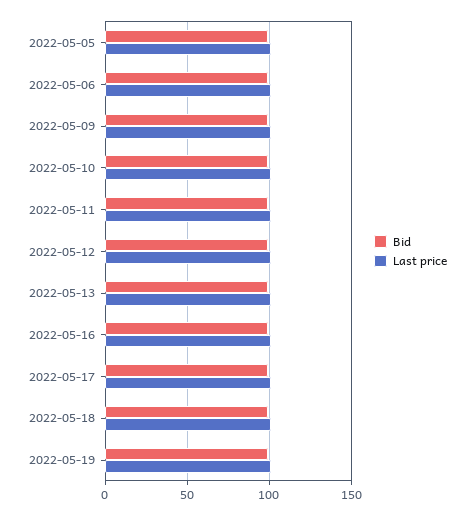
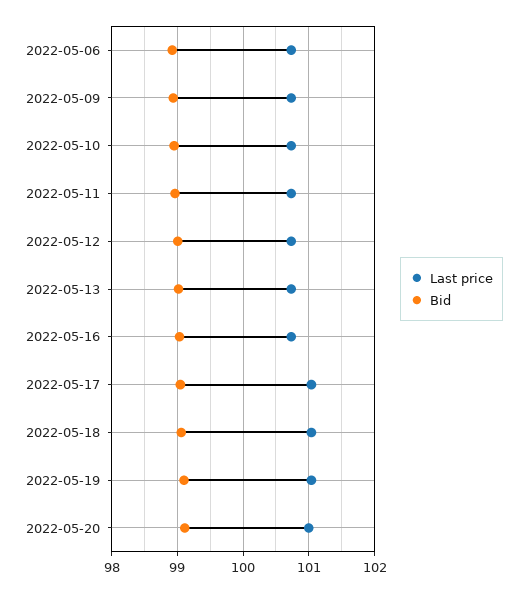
Bid, 2022-05-05: 100 -> none
Last price, 2022-05-05: 100 -> none
Last price, 2022-05-20: none -> 101
Bid, 2022-05-20: none -> 99.1

